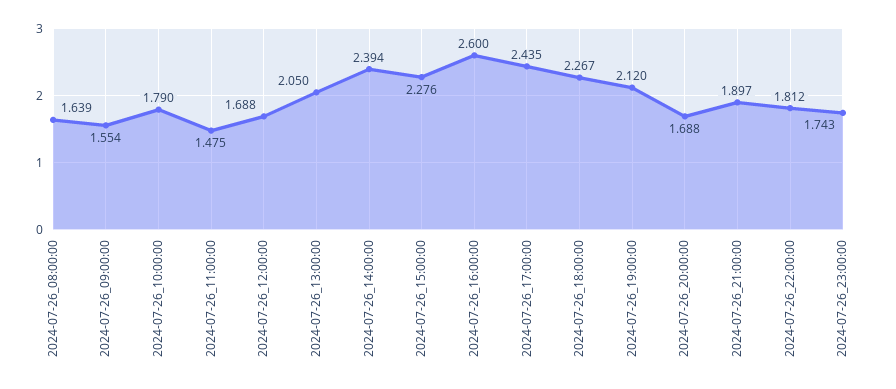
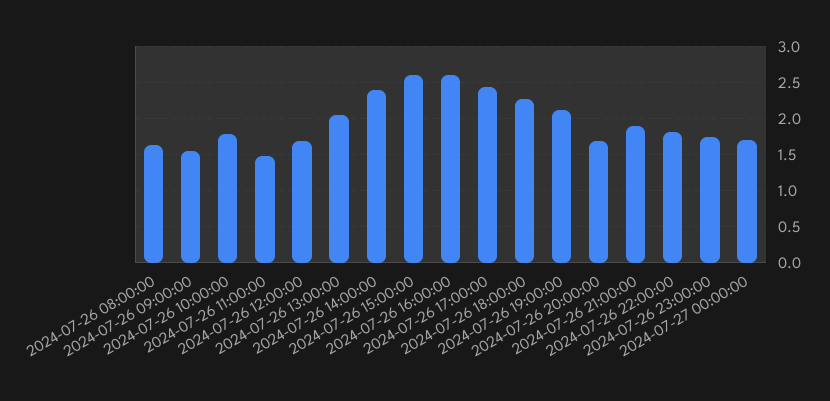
2024-07-26_15:00:00: 2.276 -> 2.6
2024-07-27 00:00:00: none -> 1.7

